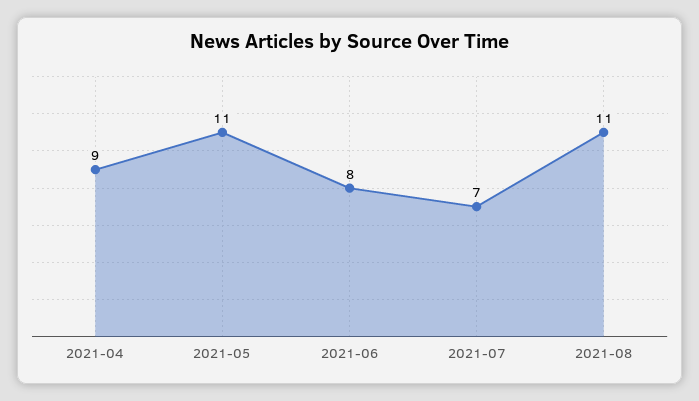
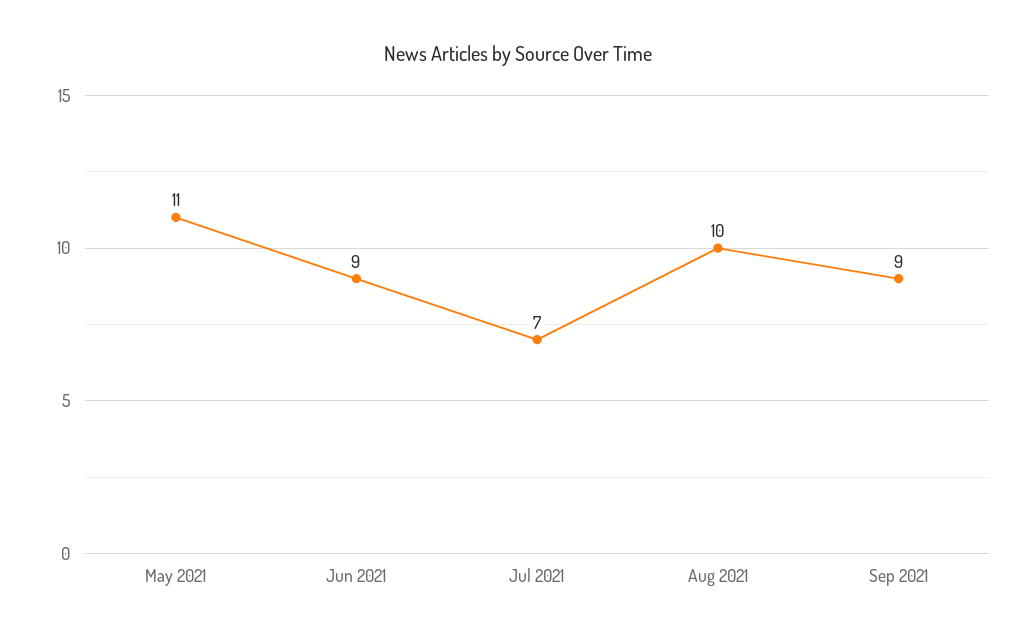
2021-04: 9 -> none
2021-06: 8 -> 9
2021-08: 11 -> 10
Sep 2021: none -> 9

